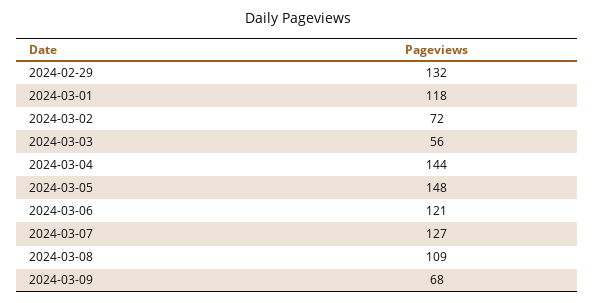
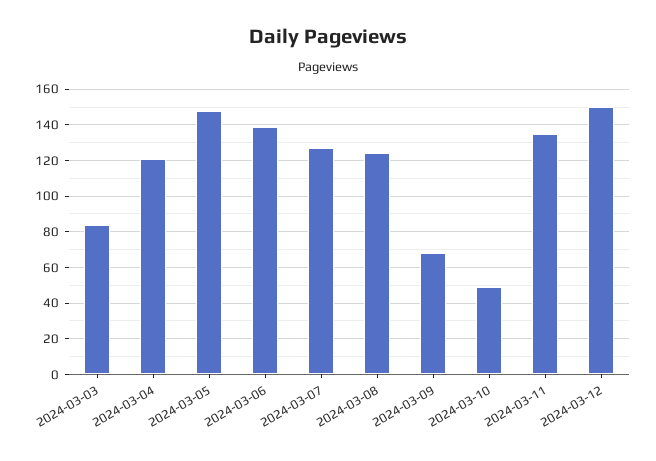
2024-02-29: 132 -> none
2024-03-01: 118 -> none
2024-03-02: 72 -> none
2024-03-03: 56 -> 85
2024-03-04: 144 -> 120
2024-03-06: 121 -> 140
2024-03-08: 109 -> 125
2024-03-10: none -> 50
2024-03-11: none -> 135
2024-03-12: none -> 150

